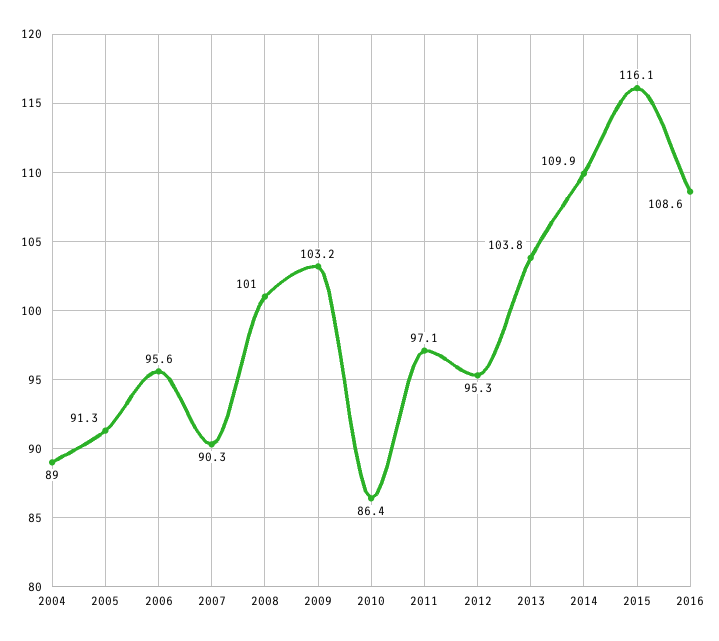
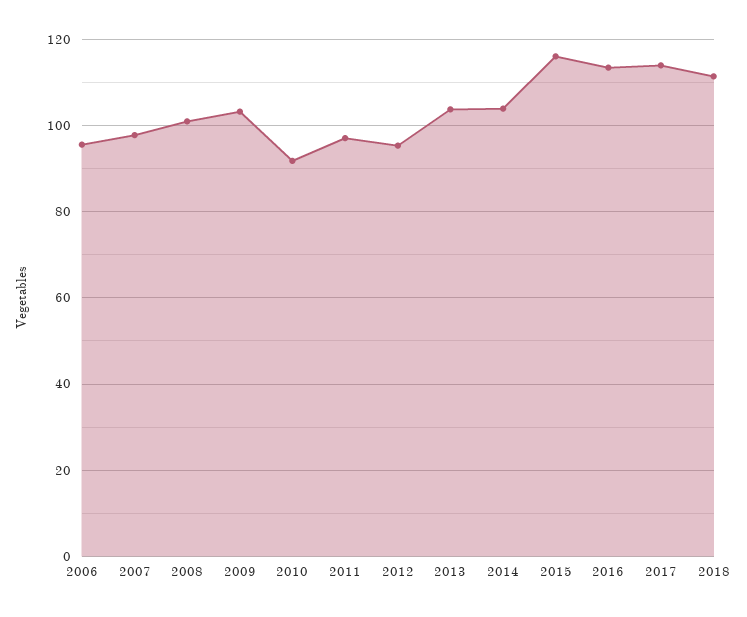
2004: 89 -> none
2005: 91.3 -> none
2007: 90.3 -> 98
2010: 86.4 -> 92
2014: 109.9 -> 104
2016: 108.6 -> 114
2017: none -> 114
2018: none -> 112

